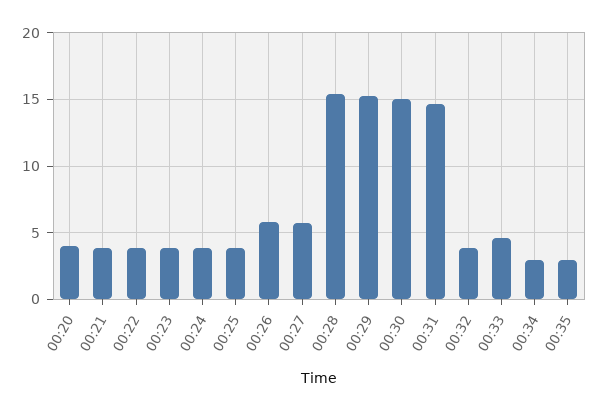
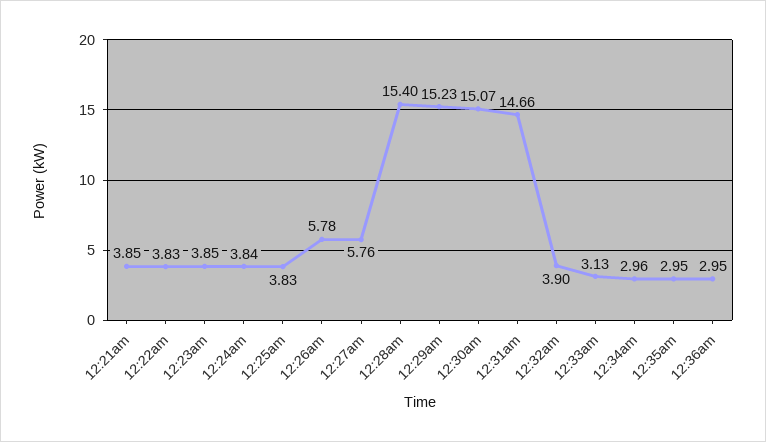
00:20: 4 -> none
00:33: 4.5 -> 3.13
12:36am: none -> 2.95

